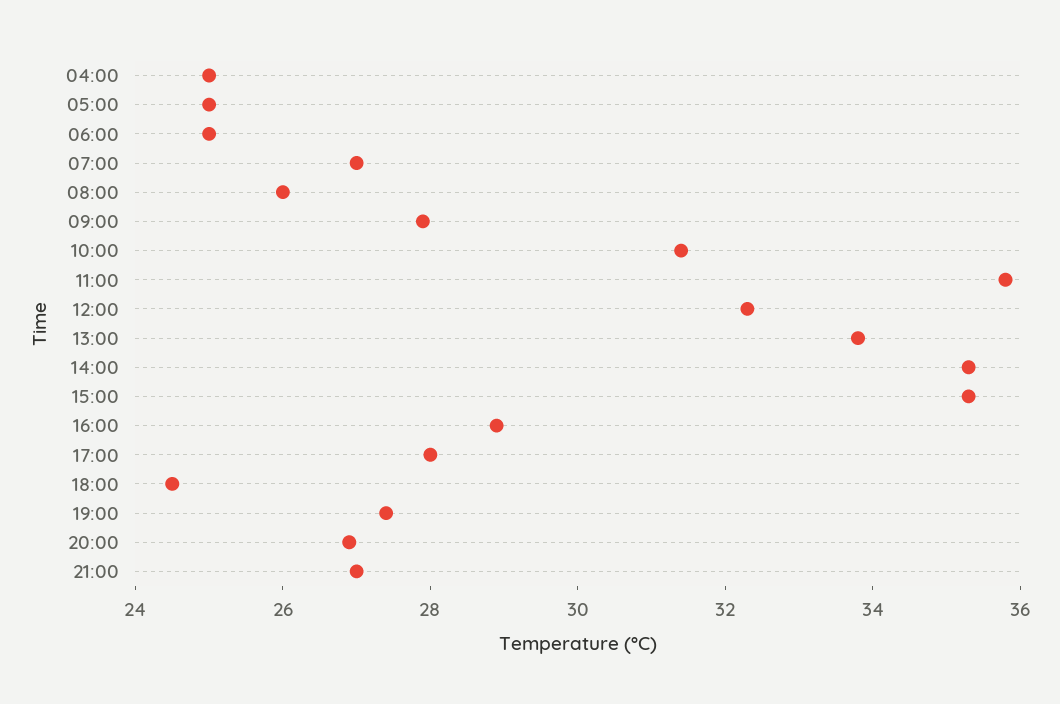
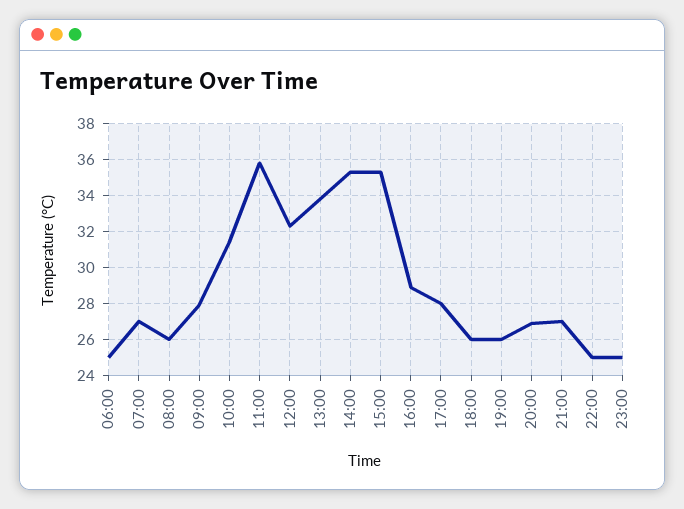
04:00: 25 -> none
05:00: 25 -> none
18:00: 24.5 -> 26
19:00: 27.5 -> 26
22:00: none -> 25
23:00: none -> 25

